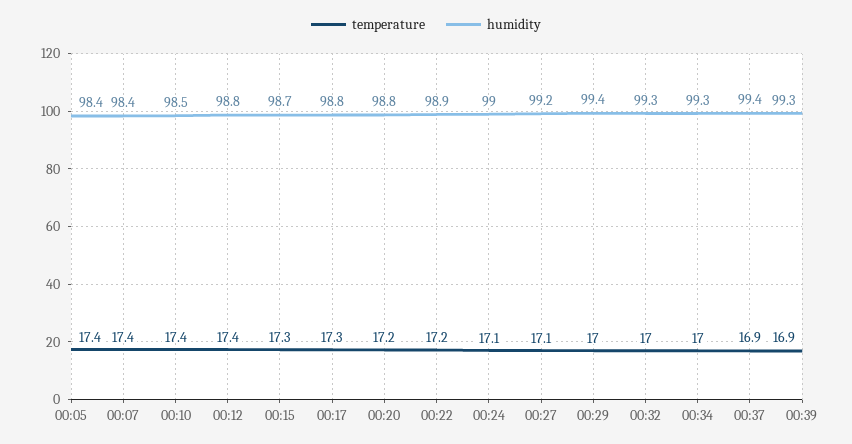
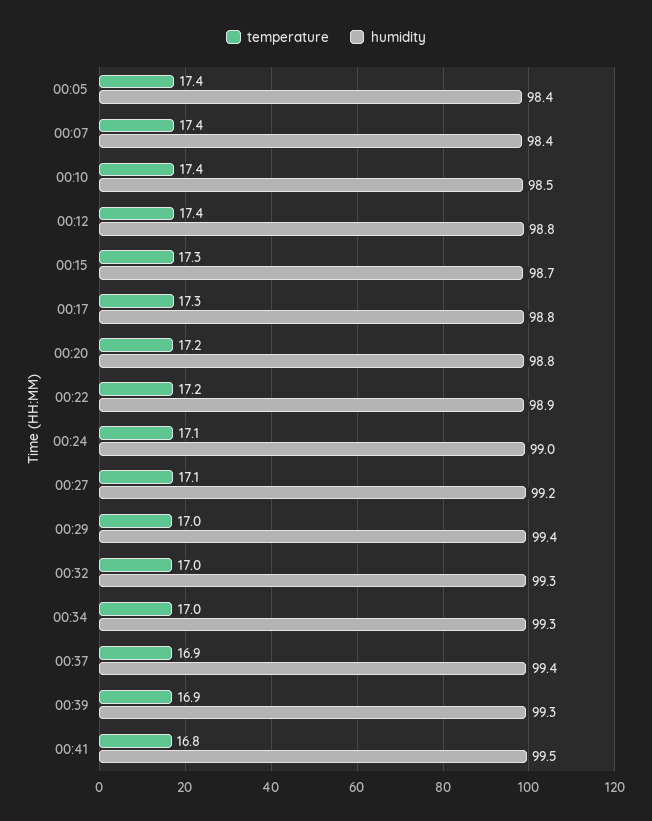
temperature, 00:41: none -> 16.8
humidity, 00:41: none -> 99.5

